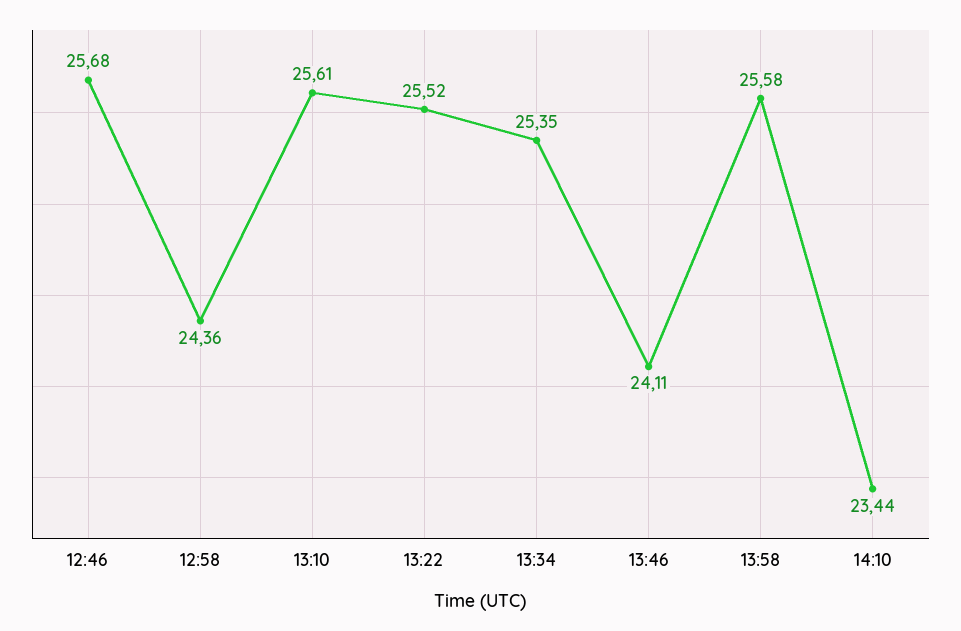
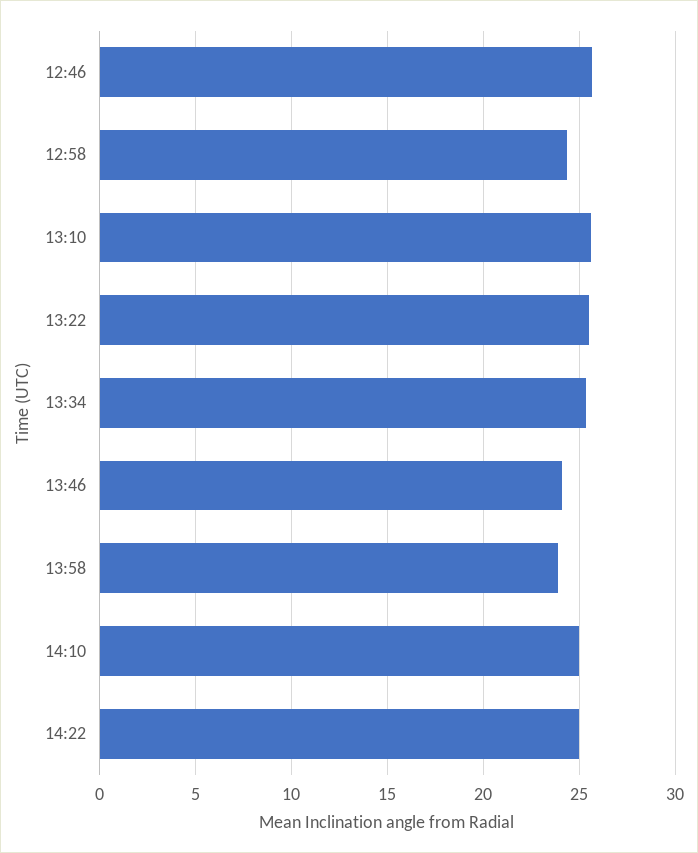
13:58: 25.58 -> 24
14:10: 23.44 -> 25
14:22: none -> 25

